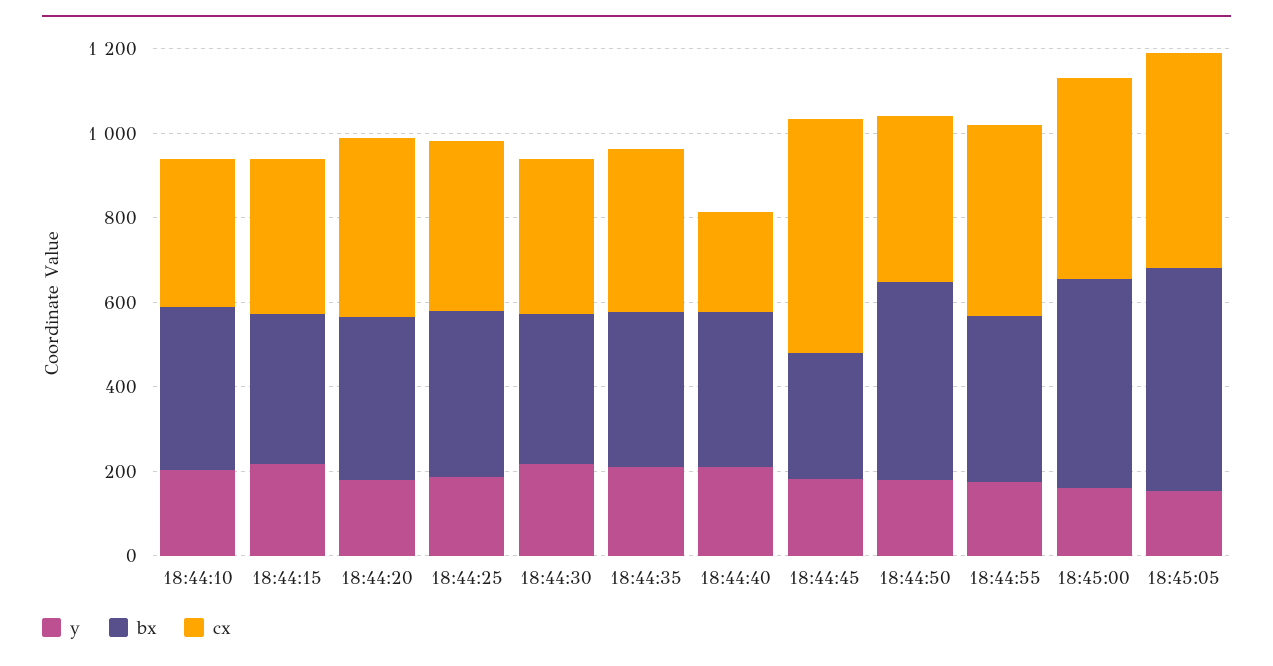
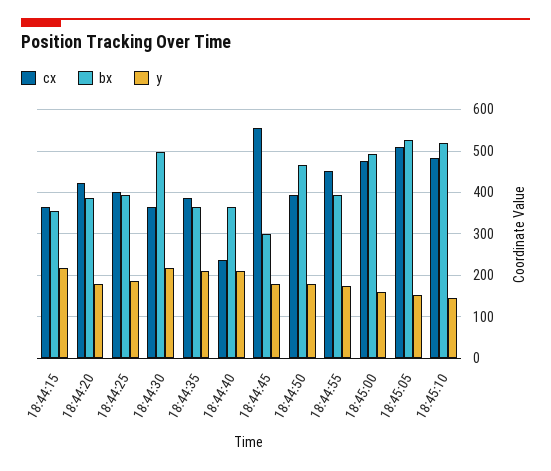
y, 18:44:10: 200 -> none
bx, 18:44:10: 400 -> none
cx, 18:44:10: 350 -> none
bx, 18:44:30: 350 -> 500
cx, 18:45:10: none -> 480
bx, 18:45:10: none -> 520
y, 18:45:10: none -> 140

